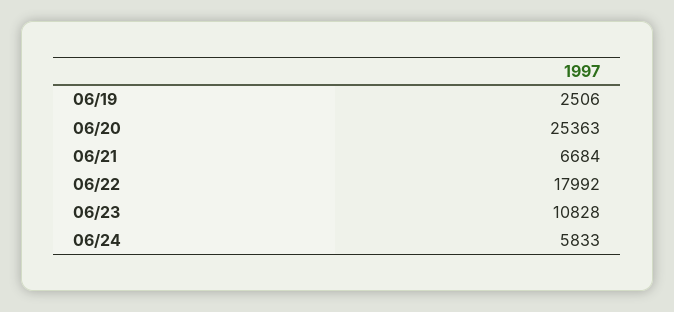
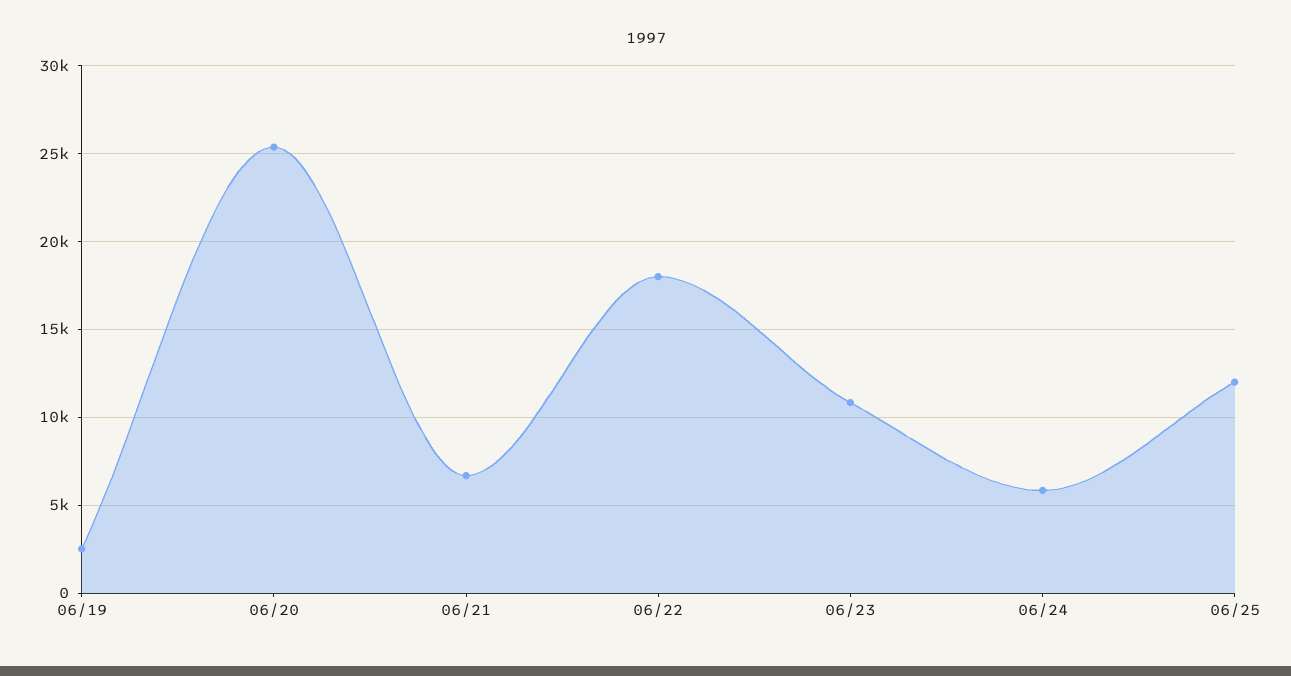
06/25: none -> 12000

